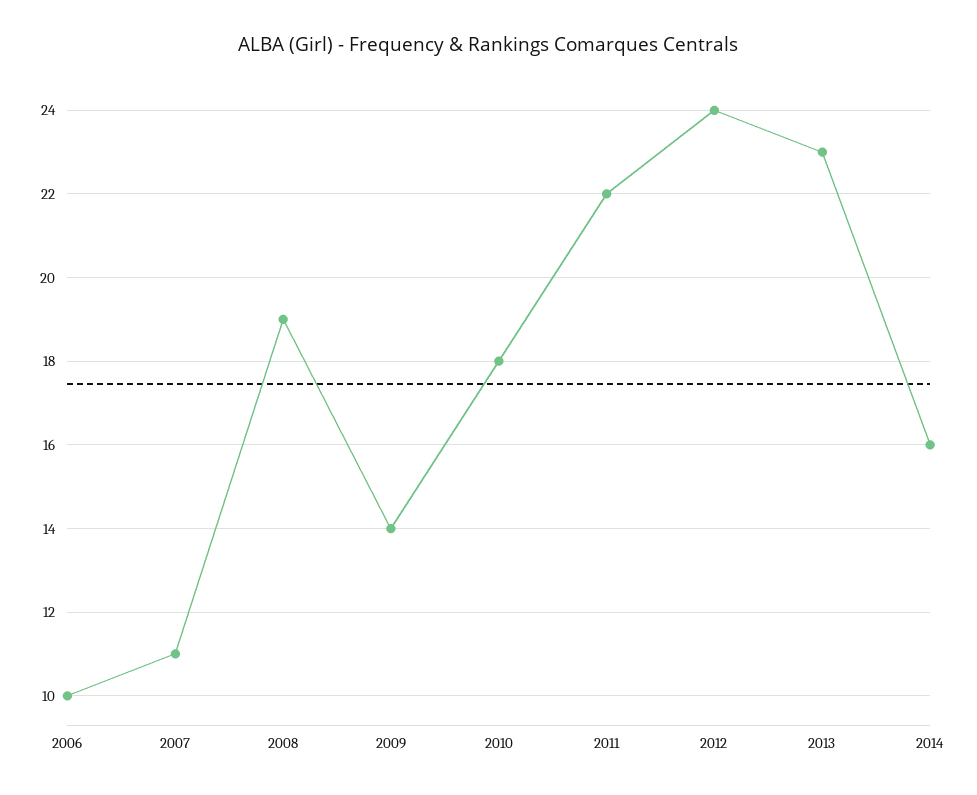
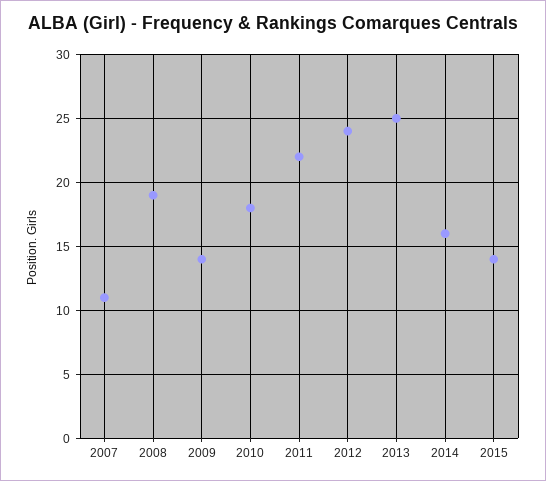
2006: 10 -> none
2013: 23 -> 25
2015: none -> 14

